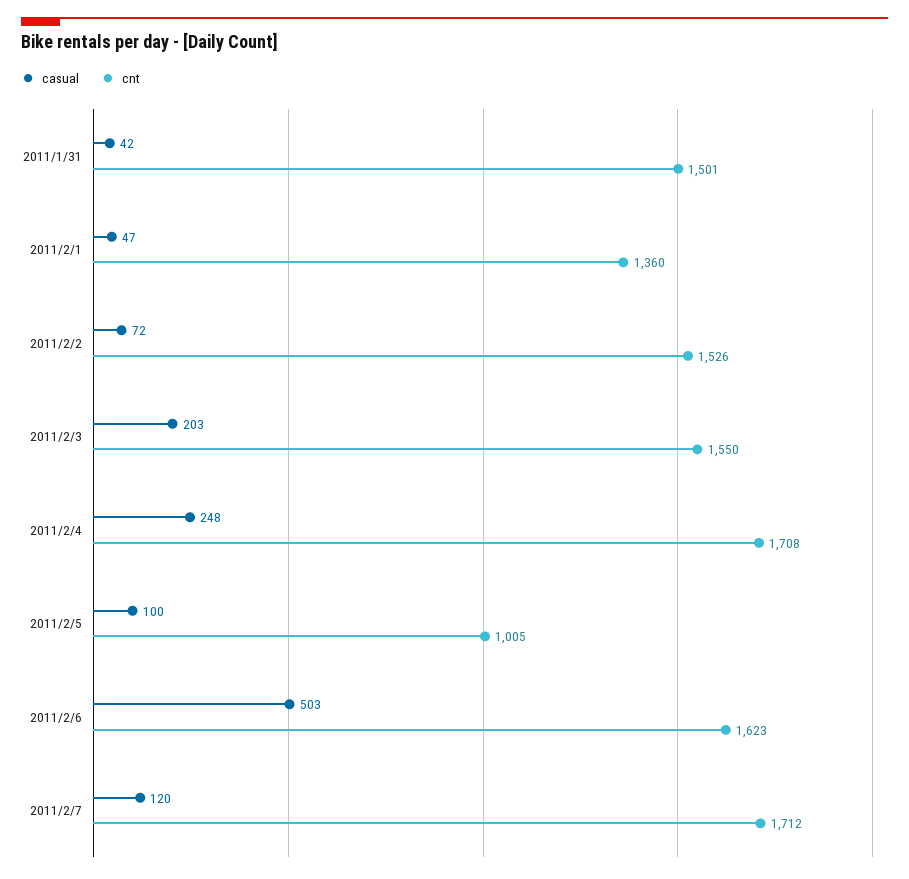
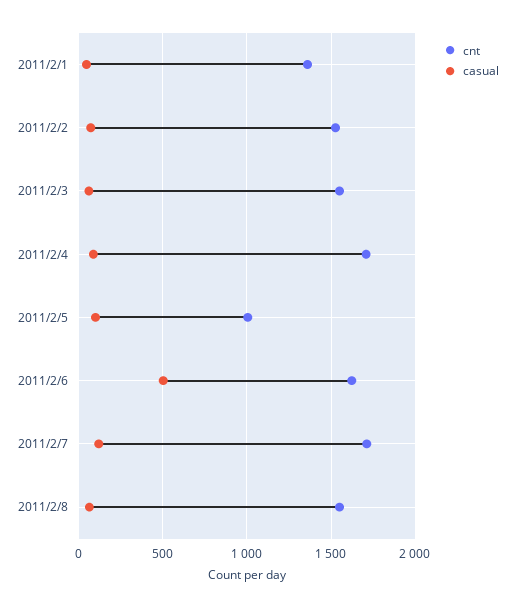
casual, 2011/1/31: 42 -> none
cnt, 2011/1/31: 1501 -> none
casual, 2011/2/3: 203 -> 50
casual, 2011/2/4: 248 -> 100
cnt, 2011/2/8: none -> 1550
casual, 2011/2/8: none -> 50

